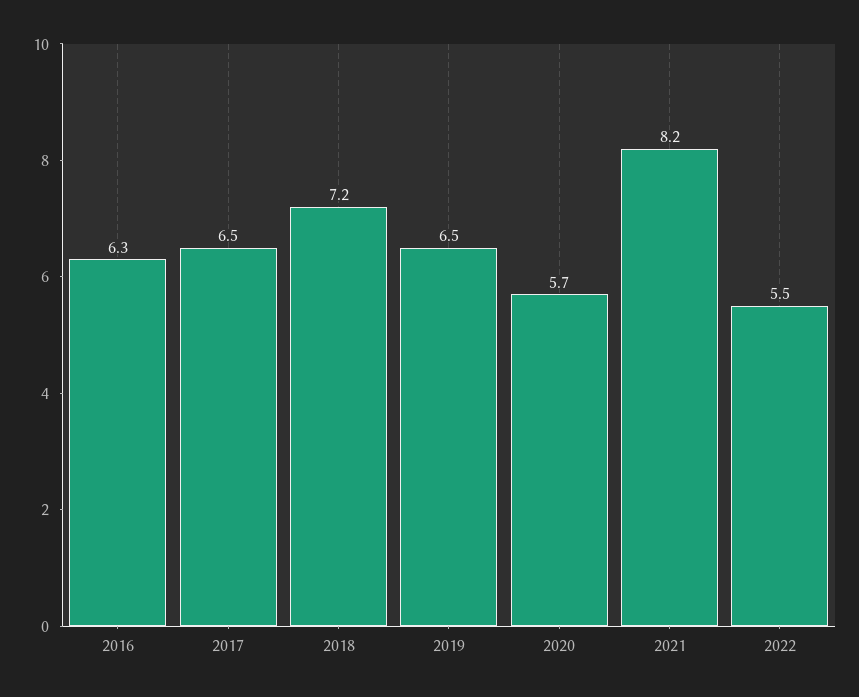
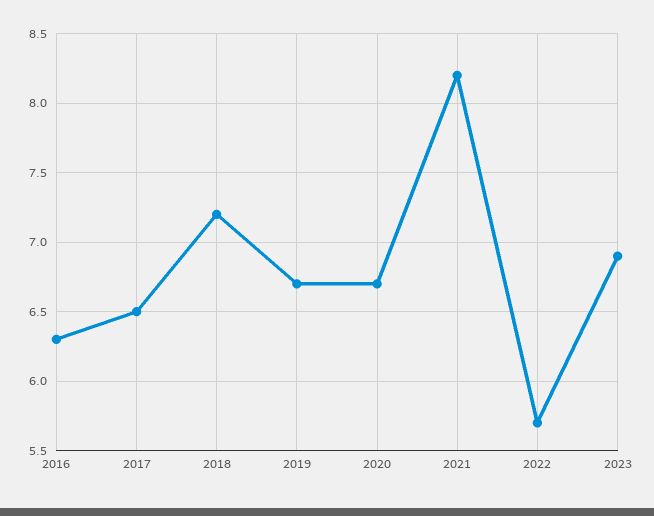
2019: 6.5 -> 6.7
2020: 5.7 -> 6.7
2022: 5.5 -> 5.7
2023: none -> 6.9

